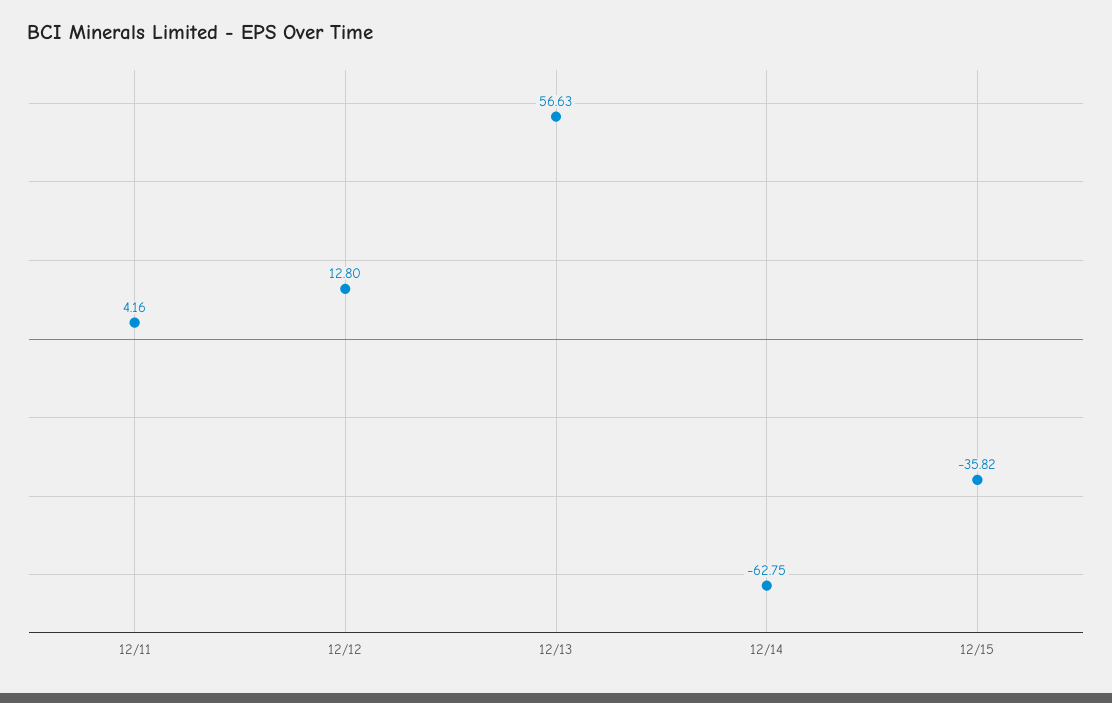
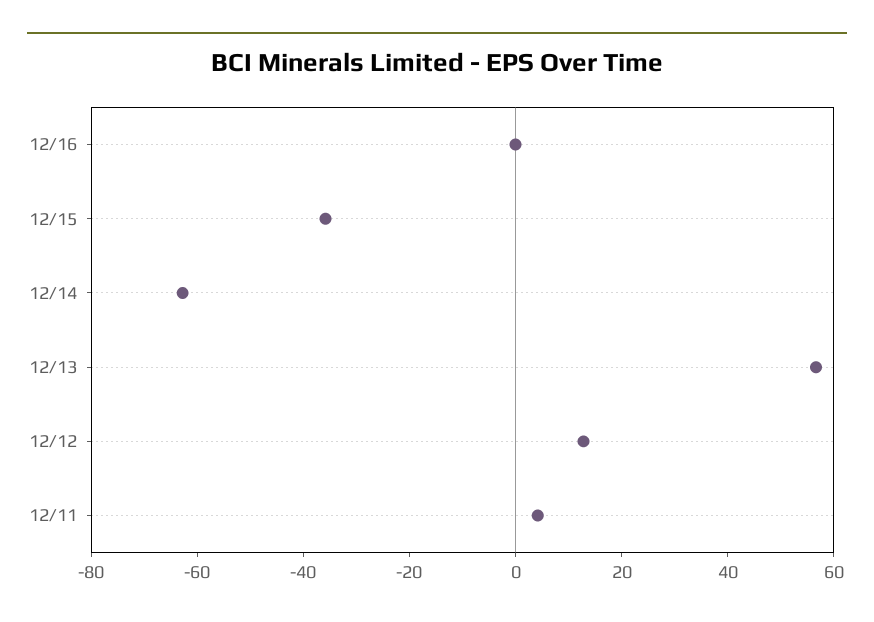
12/16: none -> 0

